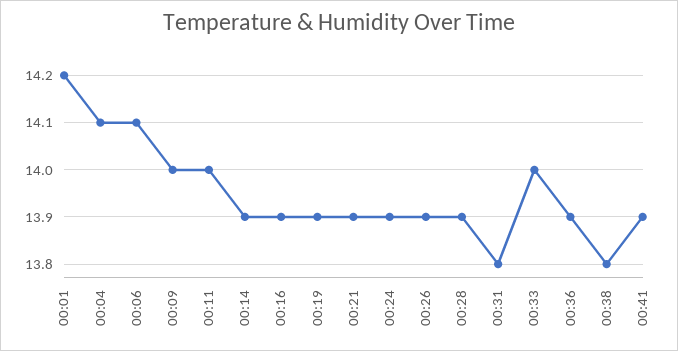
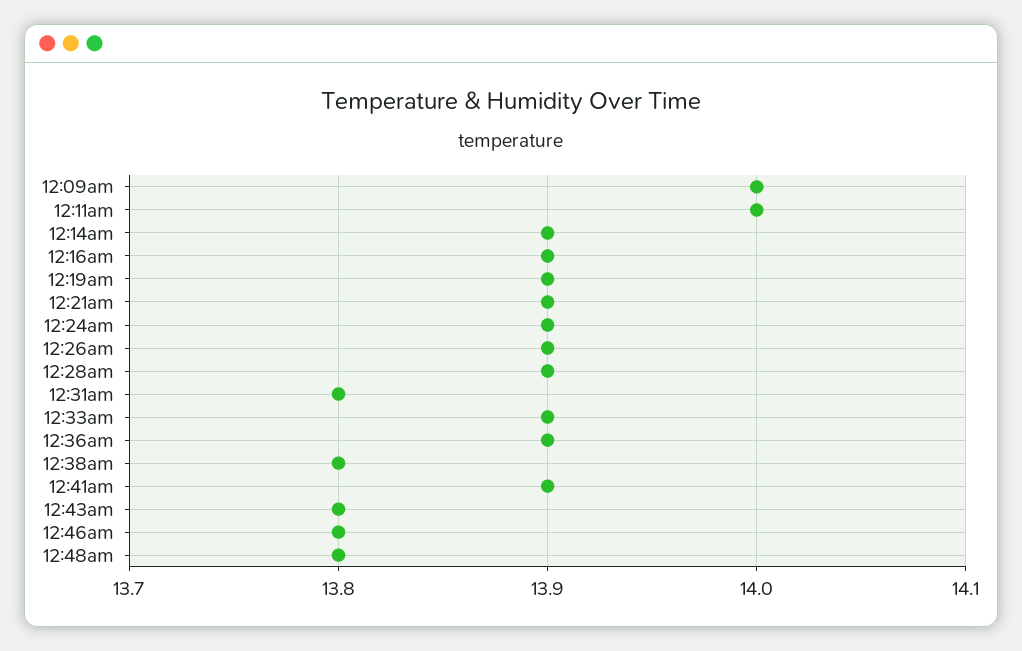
00:01: 14.2 -> none
00:04: 14.1 -> none
00:06: 14.1 -> none
00:33: 14 -> 13.9
12:43am: none -> 13.8
12:46am: none -> 13.8
12:48am: none -> 13.8

